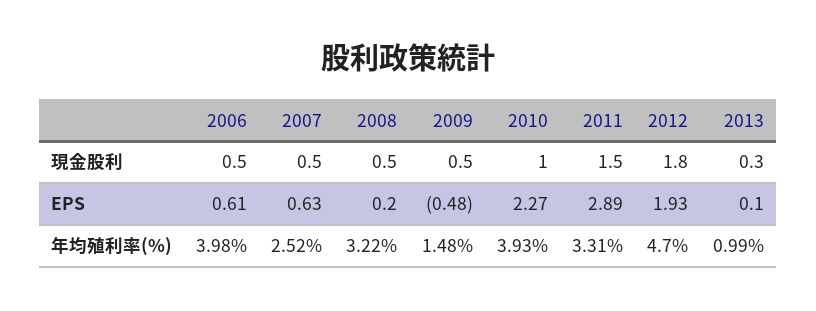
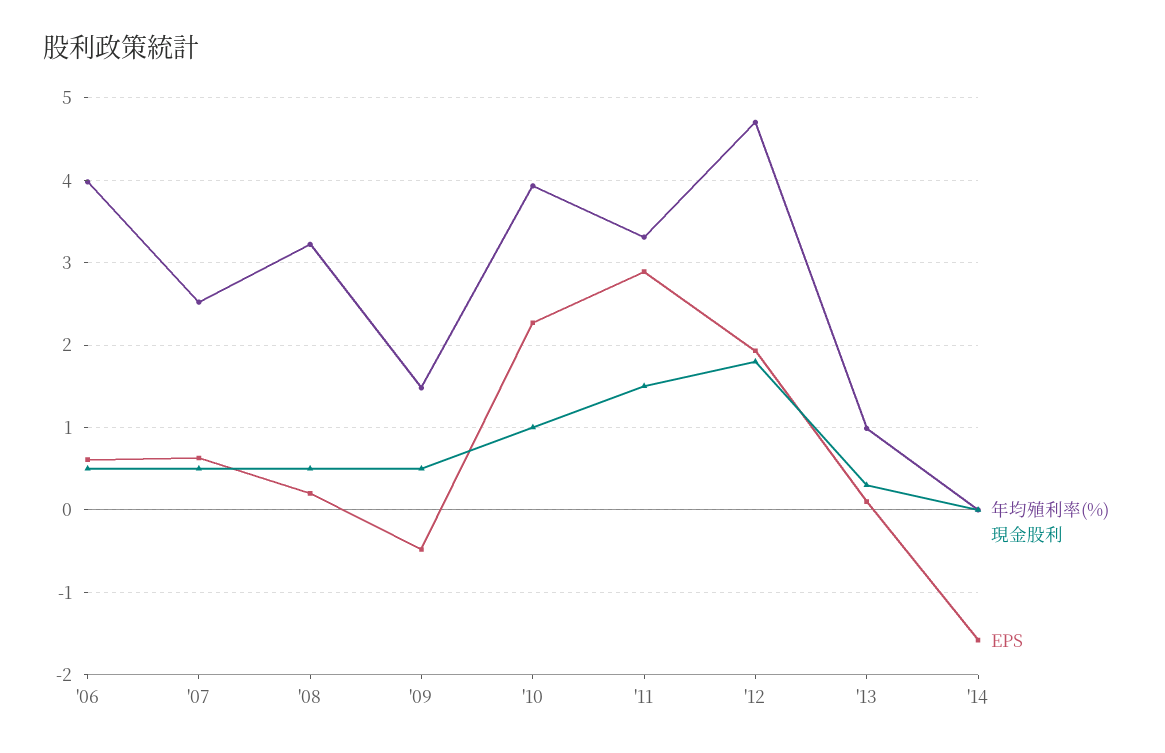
年均殖利率(%), '14: none -> 0
現金股利, '14: none -> 0
EPS, '14: none -> -1.6

